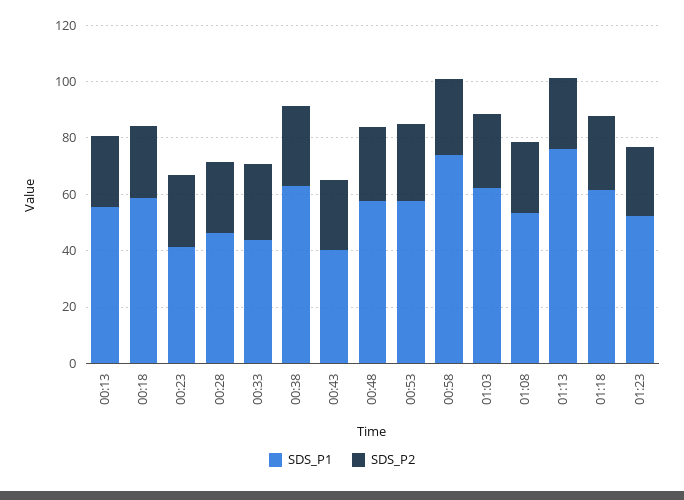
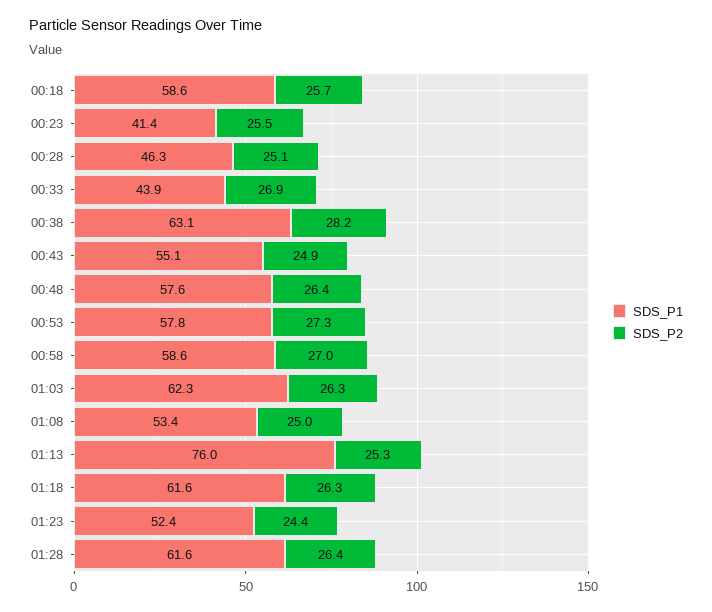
SDS_P1, 00:13: 55 -> none
SDS_P2, 00:13: 25 -> none
SDS_P1, 00:43: 40 -> 55.1
SDS_P1, 00:58: 75 -> 58.6
SDS_P1, 01:28: none -> 61.6
SDS_P2, 01:28: none -> 26.4

